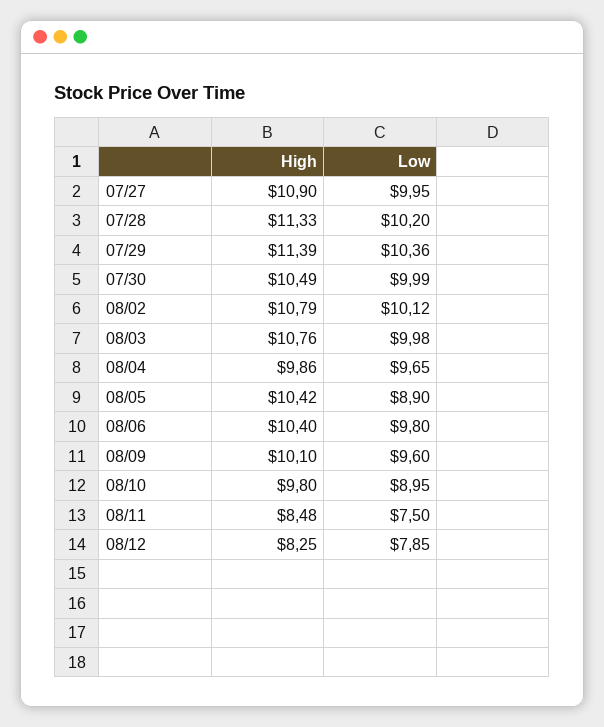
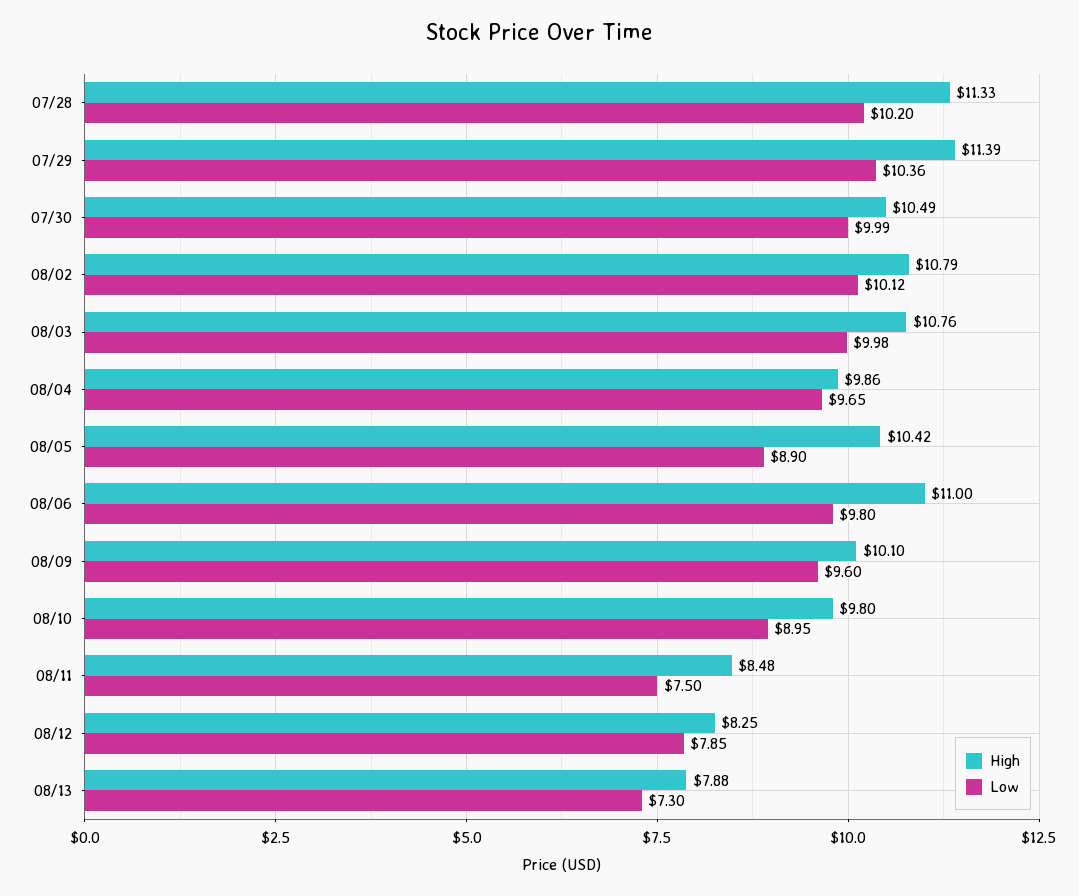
High, 07/27: 10.9 -> none
Low, 07/27: 9.95 -> none
High, 08/06: 10.4 -> 11
High, 08/13: none -> 7.88
Low, 08/13: none -> 7.3

